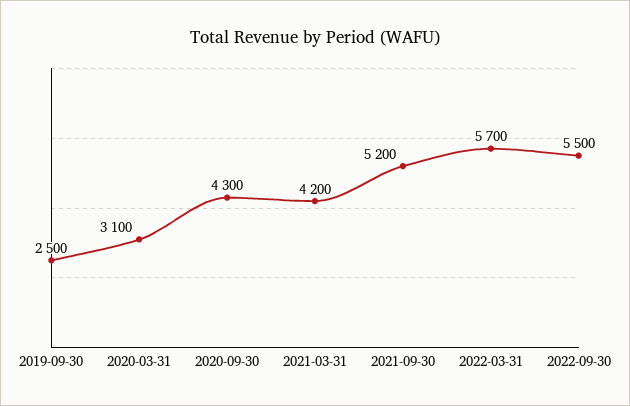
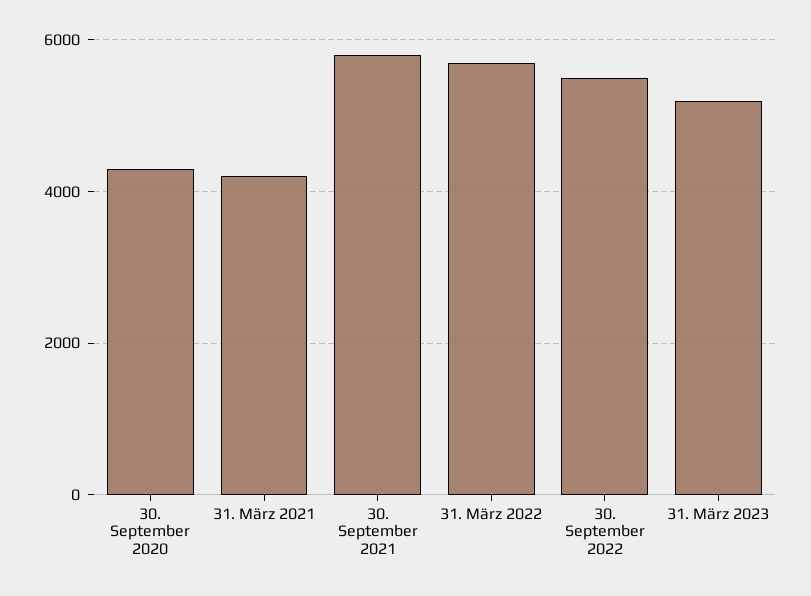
2019-09-30: 2500 -> none
2020-03-31: 3100 -> none
2021-09-30: 5200 -> 5800
31. März 2023: none -> 5200

